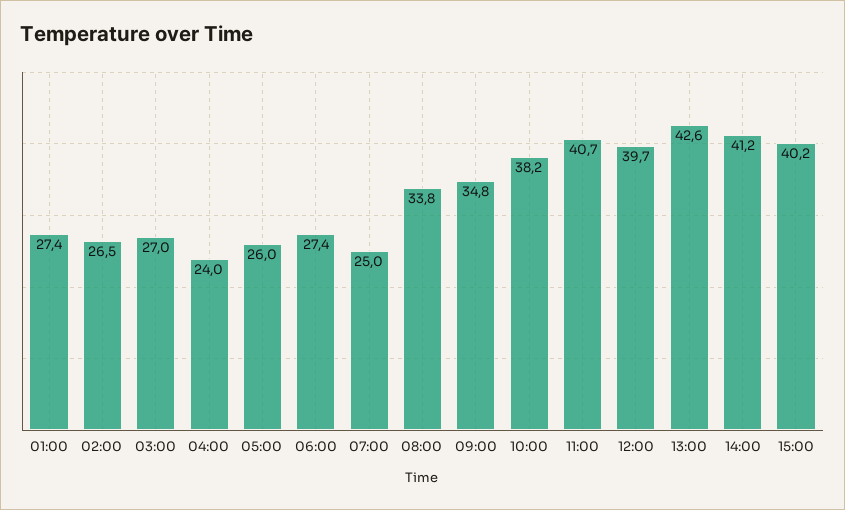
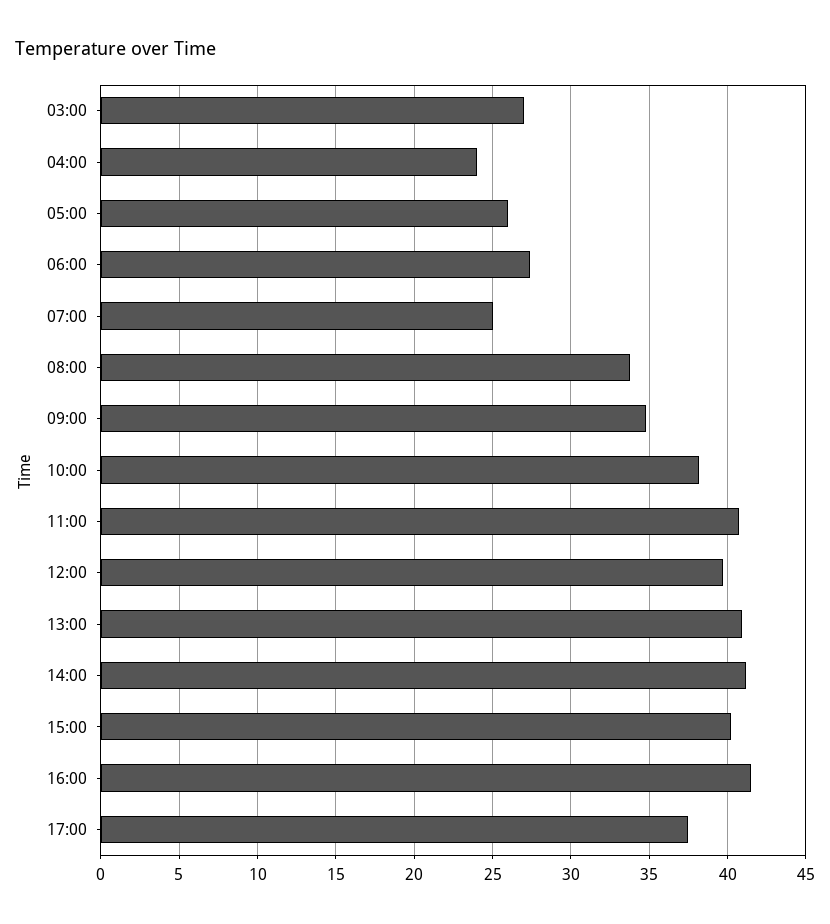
01:00: 27.4 -> none
02:00: 26.5 -> none
13:00: 42.6 -> 41
16:00: none -> 41.5
17:00: none -> 37.5

